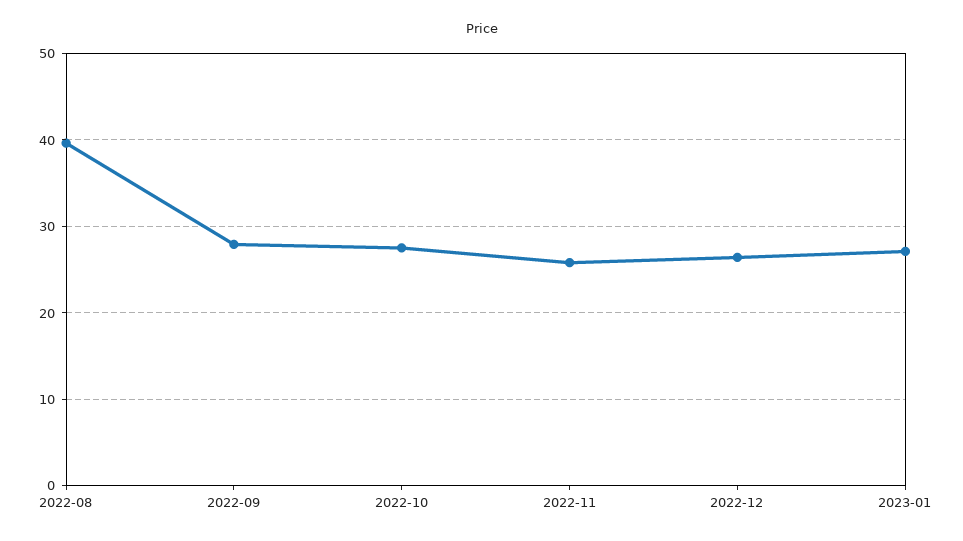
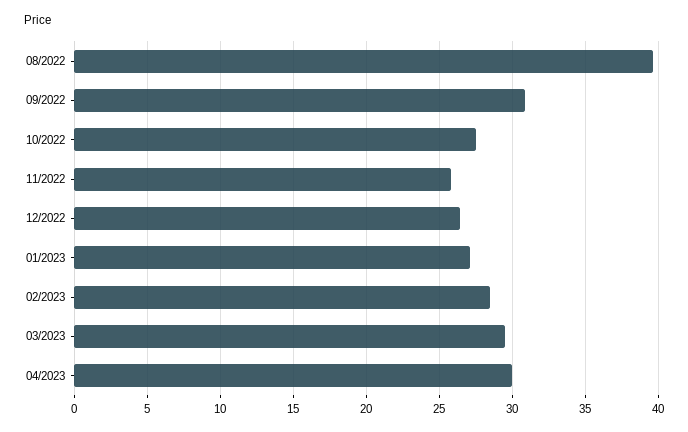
2022-09: 28 -> 31
02/2023: none -> 28.5
03/2023: none -> 29.5
04/2023: none -> 30

